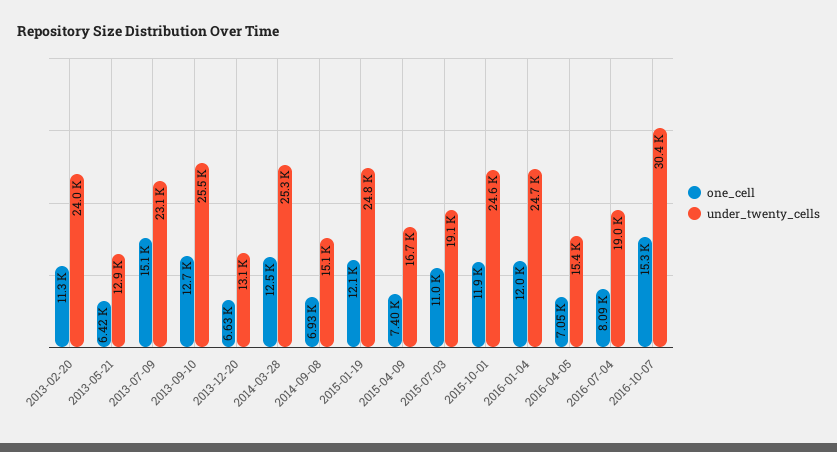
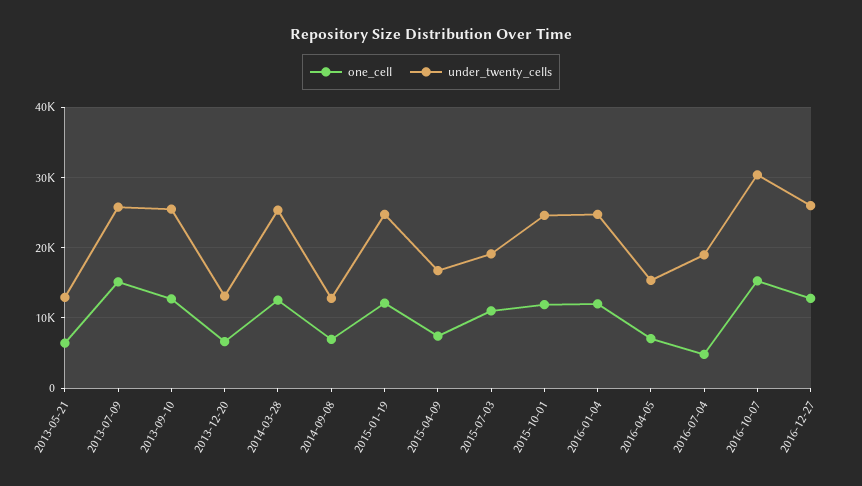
one_cell, 2013-02-20: 11300 -> none
under_twenty_cells, 2013-02-20: 24000 -> none
under_twenty_cells, 2013-07-09: 23100 -> 26000
under_twenty_cells, 2014-09-08: 15100 -> 13000
one_cell, 2016-07-04: 8090 -> 5000
one_cell, 2016-12-27: none -> 13000
under_twenty_cells, 2016-12-27: none -> 26000

